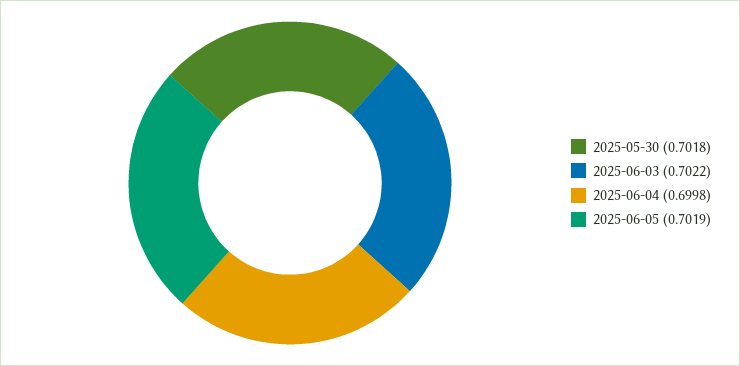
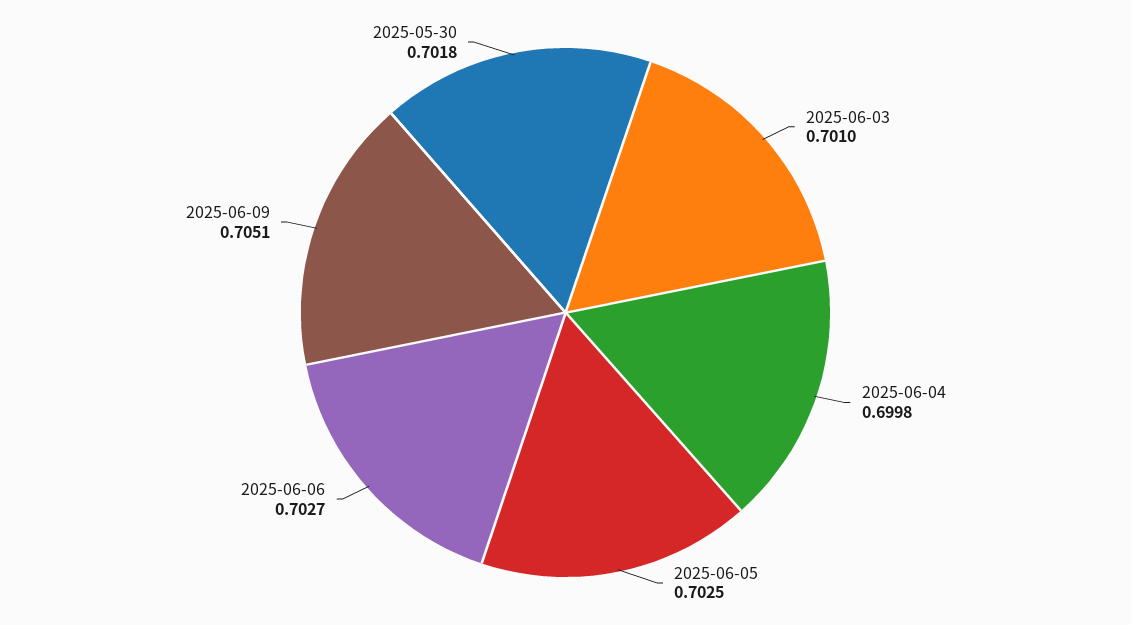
2025-06-03: 0.7022 -> 0.701
2025-06-05: 0.7019 -> 0.7025
2025-06-06: none -> 0.7027
2025-06-09: none -> 0.7051

